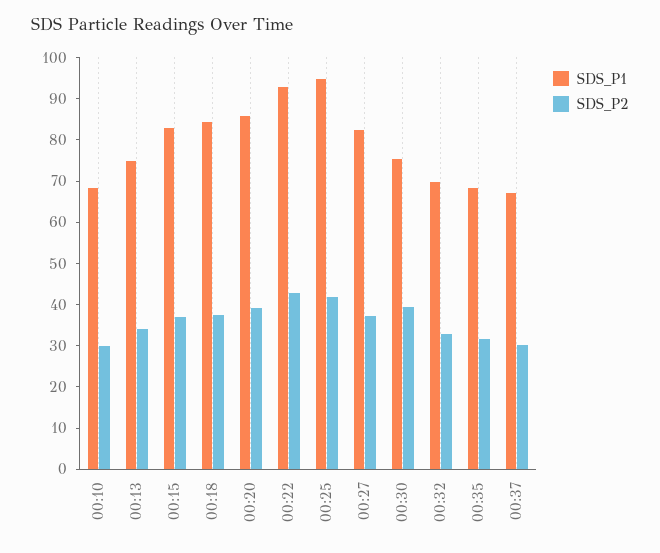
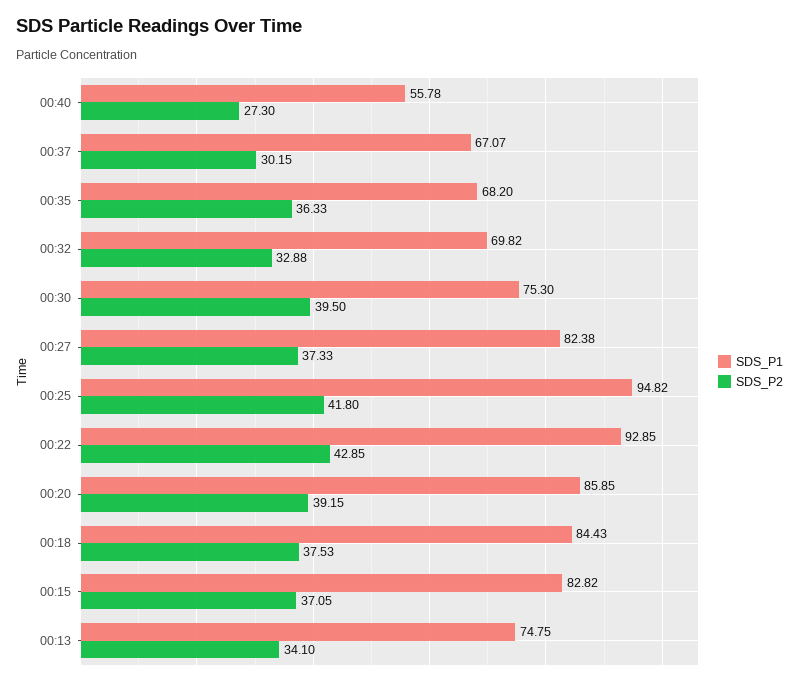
SDS_P1, 00:10: 68 -> none
SDS_P2, 00:10: 30 -> none
SDS_P2, 00:35: 32 -> 36.33
SDS_P1, 00:40: none -> 55.78
SDS_P2, 00:40: none -> 27.3

